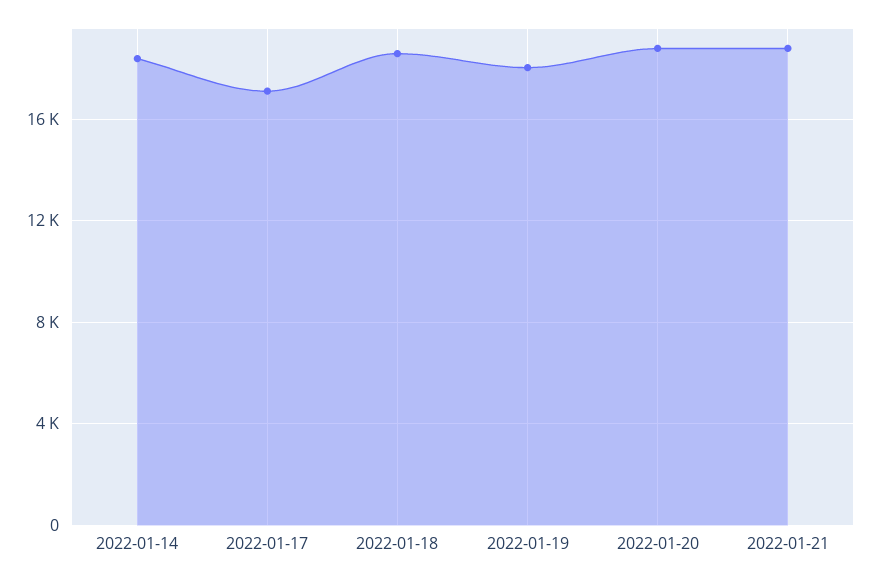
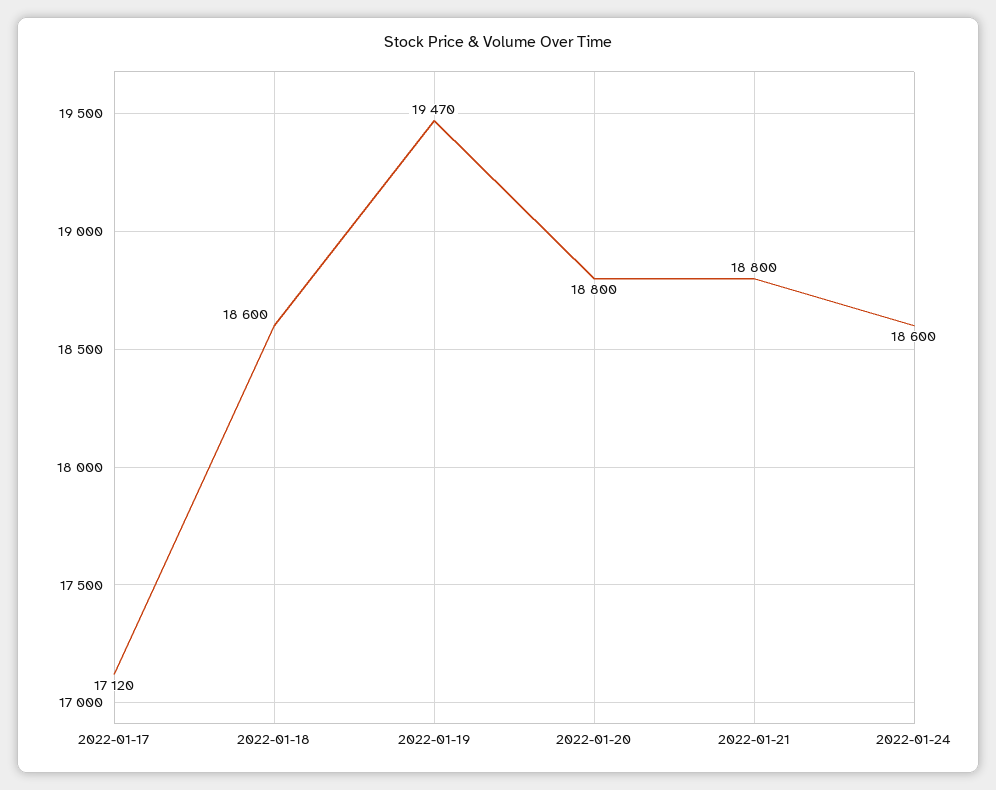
2022-01-14: 18500 -> none
2022-01-19: 18000 -> 19470
2022-01-24: none -> 18600

